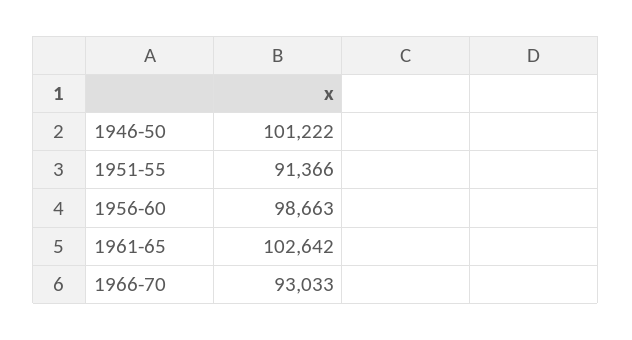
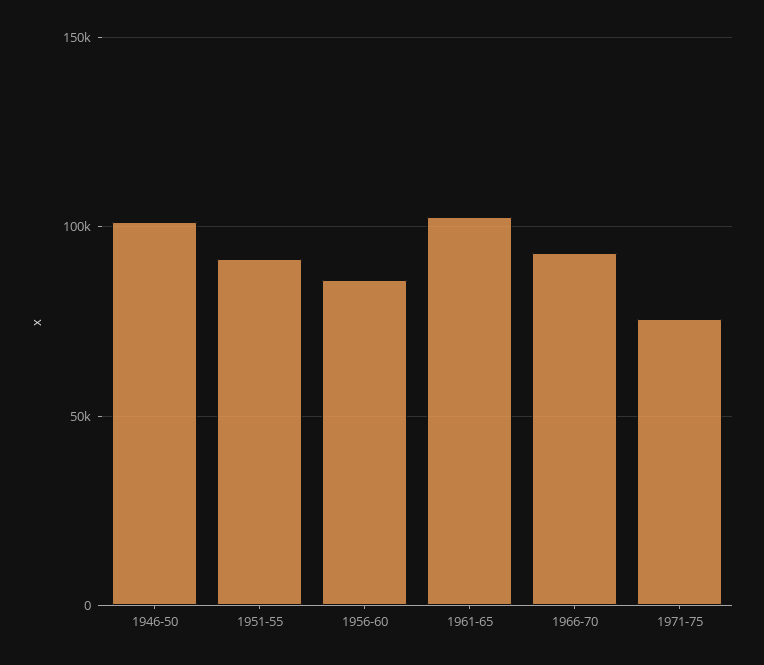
1956-60: 98663 -> 85000
1971-75: none -> 75000

